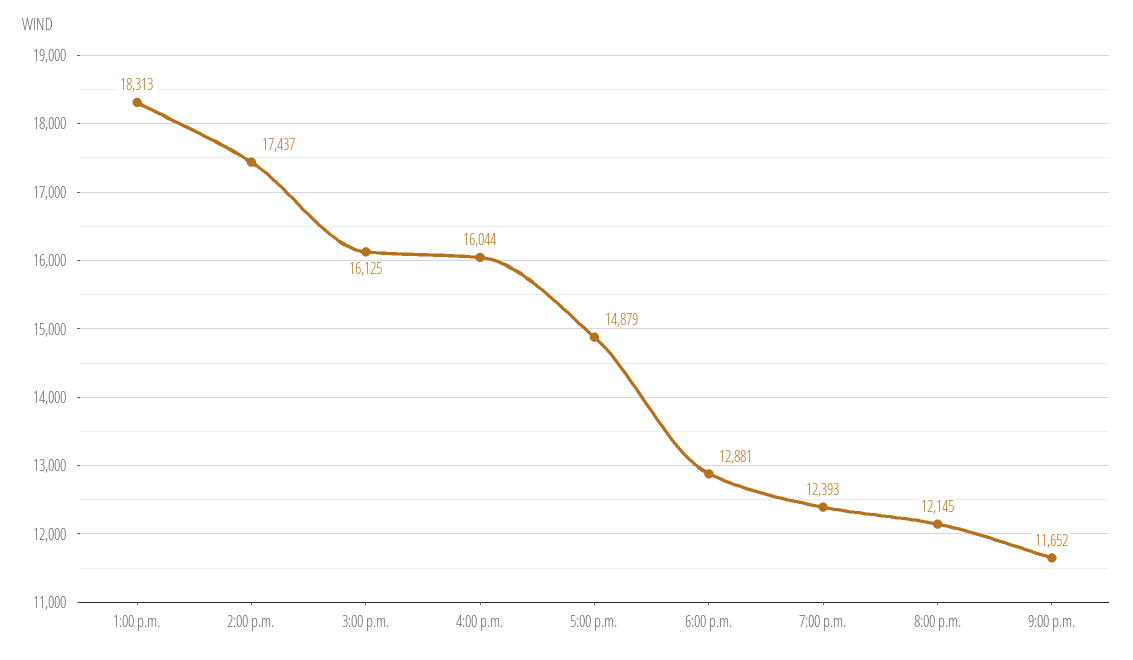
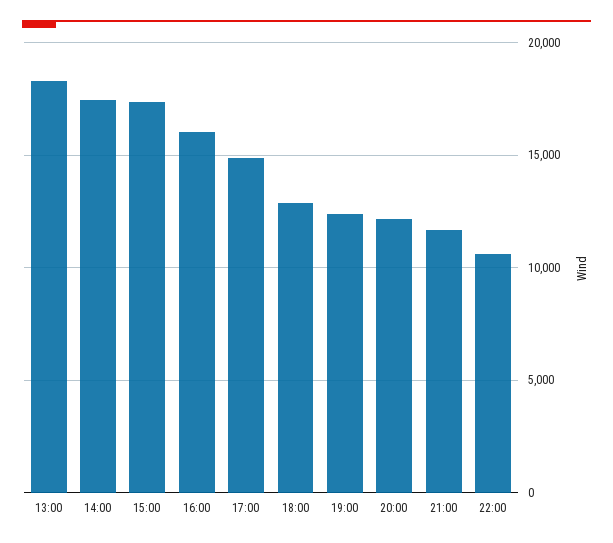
3:00 p.m.: 16125 -> 17500
22:00: none -> 10500

